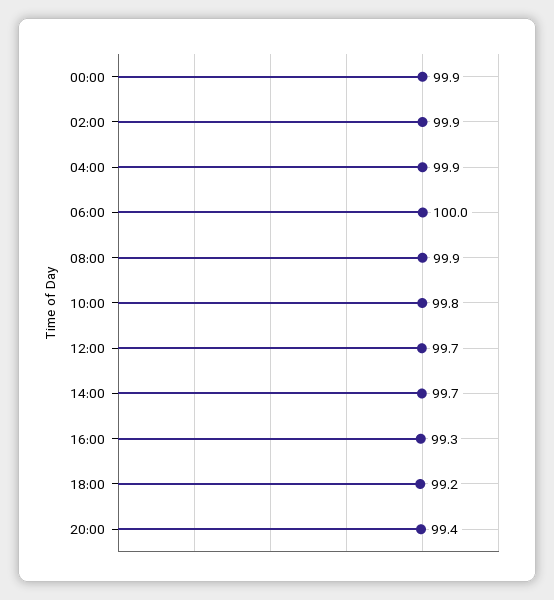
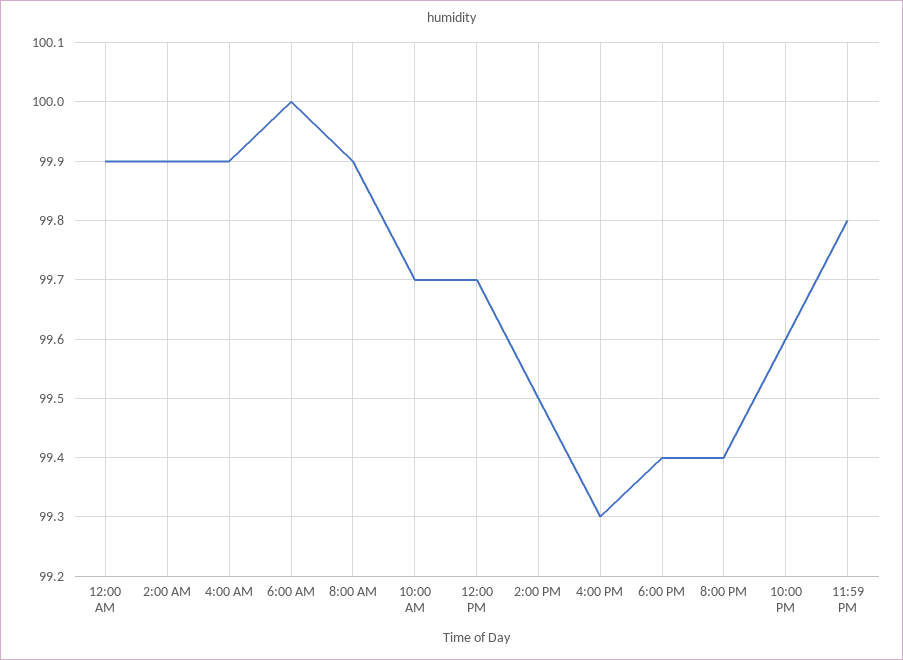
10:00: 99.8 -> 99.7
14:00: 99.7 -> 99.5
18:00: 99.2 -> 99.4
10:00 PM: none -> 99.6
11:59 PM: none -> 99.8

